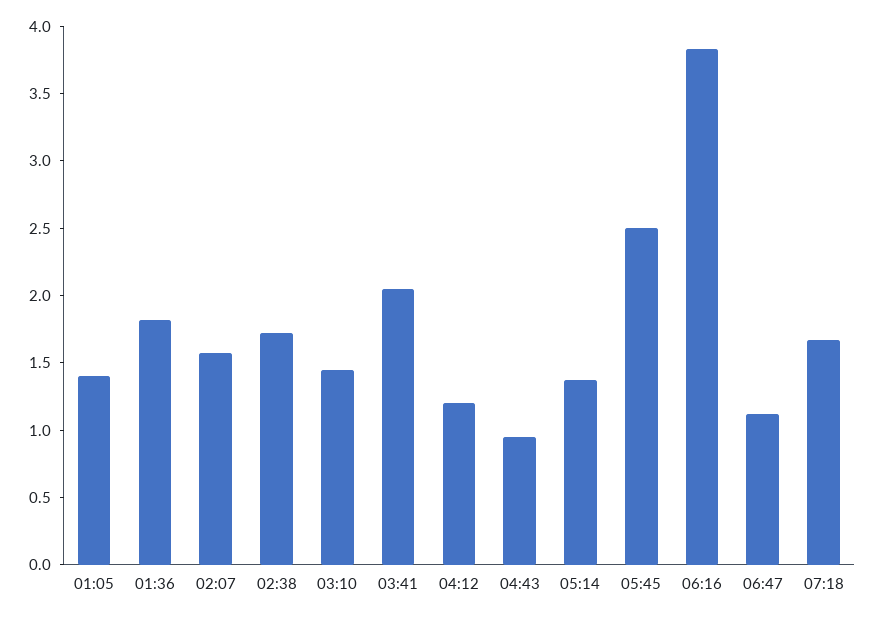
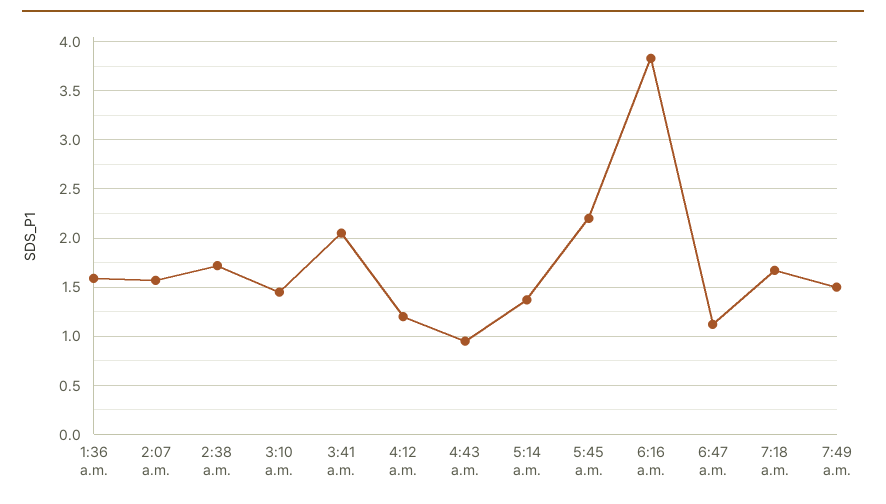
01:05: 1.4 -> none
01:36: 1.8 -> 1.6
05:45: 2.5 -> 2.2
7:49 a.m.: none -> 1.5

